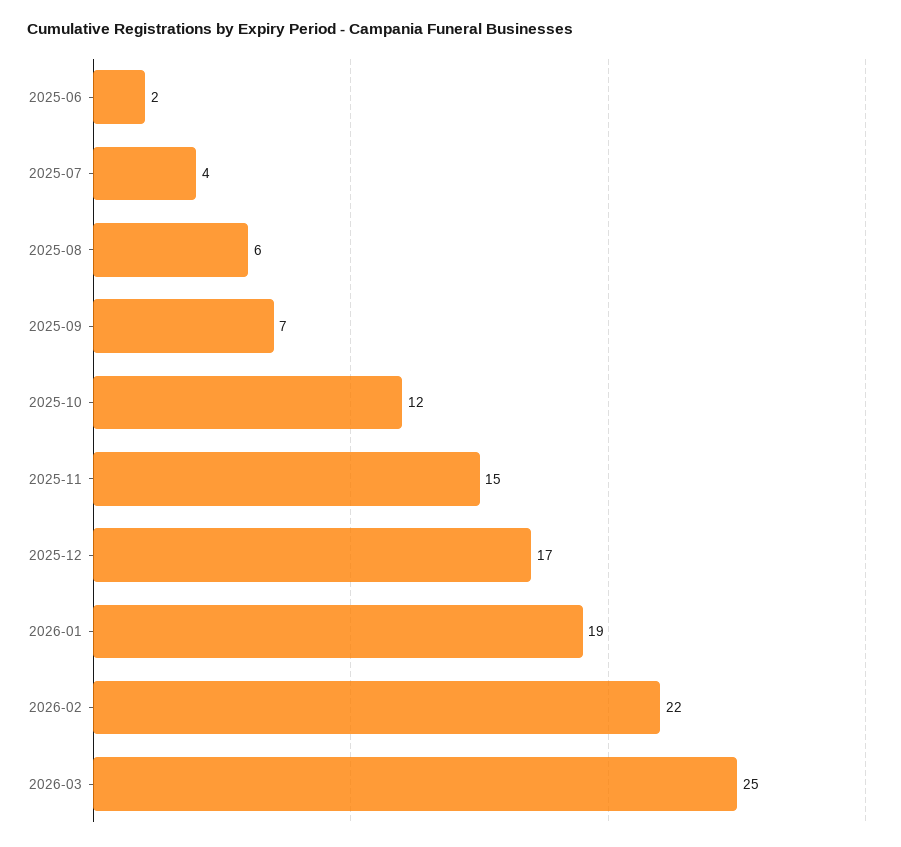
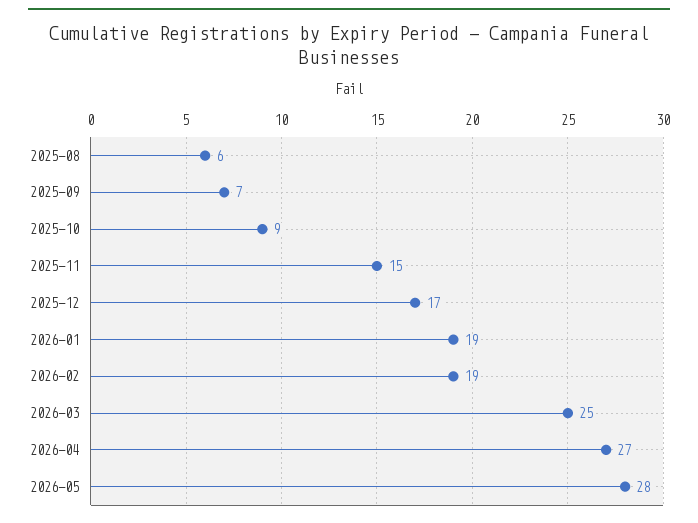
2025-06: 2 -> none
2025-07: 4 -> none
2025-10: 12 -> 9
2026-02: 22 -> 19
2026-04: none -> 27
2026-05: none -> 28

